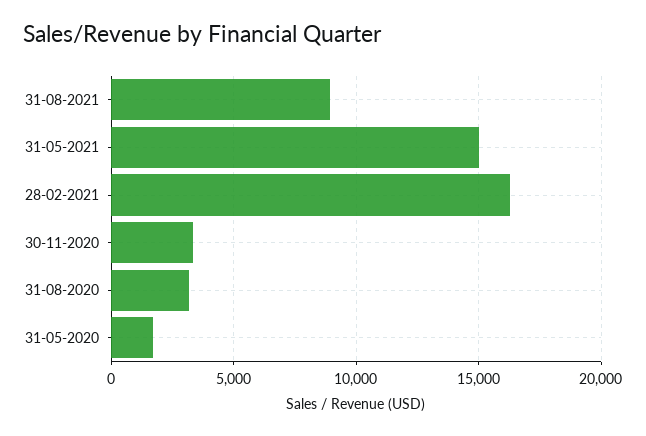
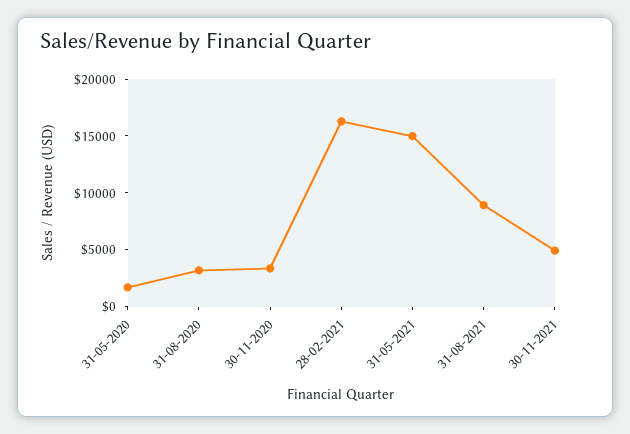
30-11-2021: none -> 5000

